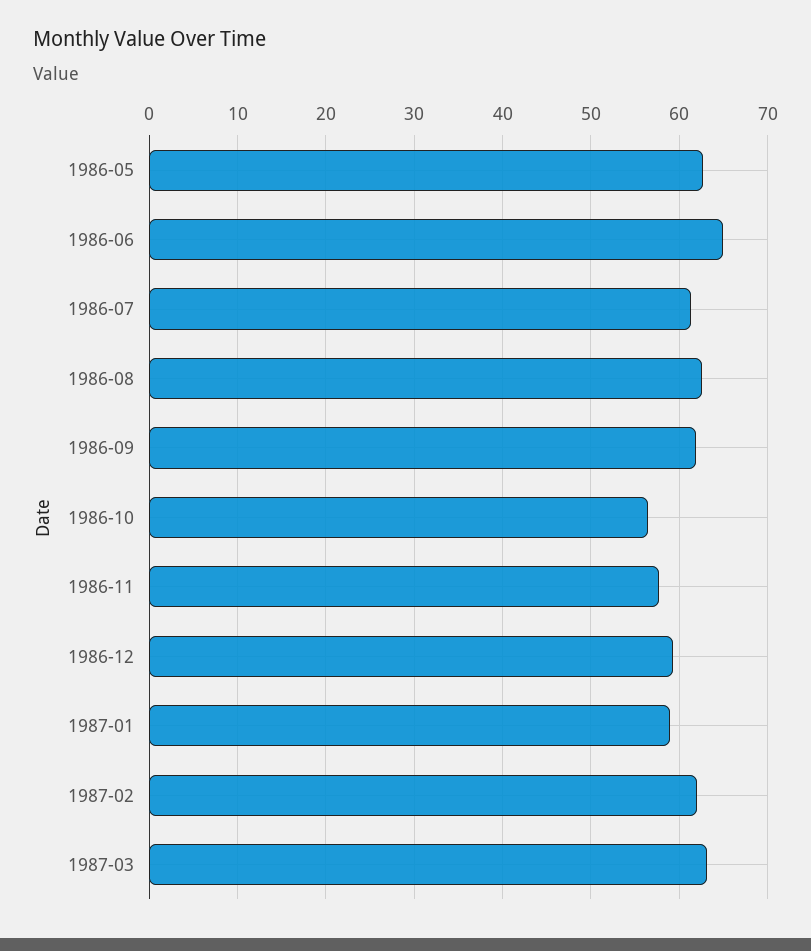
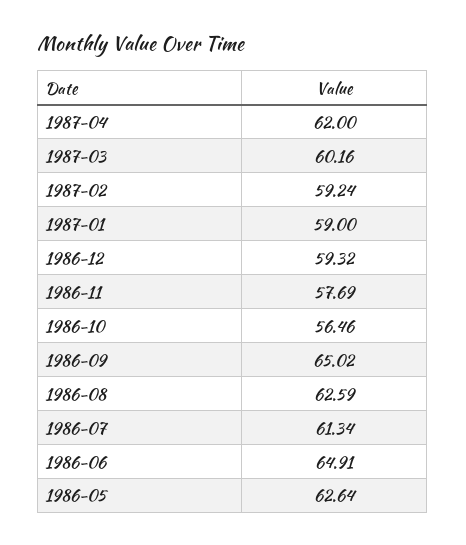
1986-09: 62 -> 65.02
1987-02: 62 -> 59.24
1987-03: 63 -> 60.16
1987-04: none -> 62

